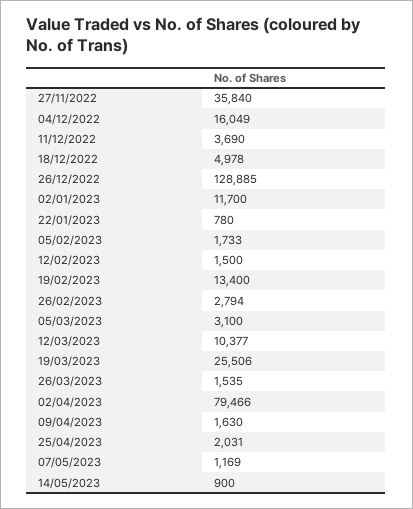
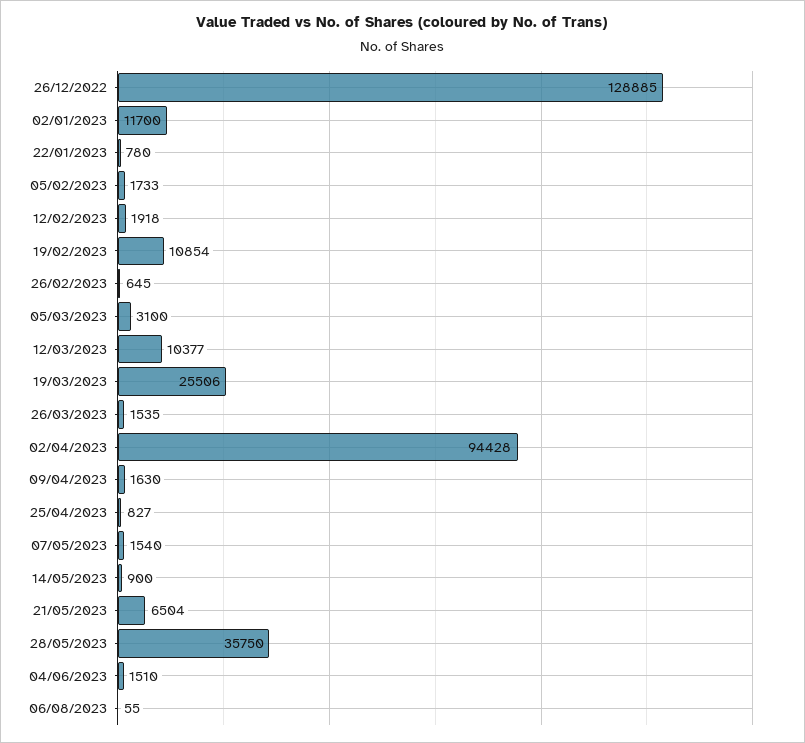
27/11/2022: 35840 -> none
04/12/2022: 16049 -> none
11/12/2022: 3690 -> none
18/12/2022: 4978 -> none
12/02/2023: 1500 -> 1918
19/02/2023: 13400 -> 10854
26/02/2023: 2794 -> 645
02/04/2023: 79466 -> 94428
25/04/2023: 2031 -> 827
07/05/2023: 1169 -> 1540
21/05/2023: none -> 6504
28/05/2023: none -> 35750
04/06/2023: none -> 1510
06/08/2023: none -> 55

